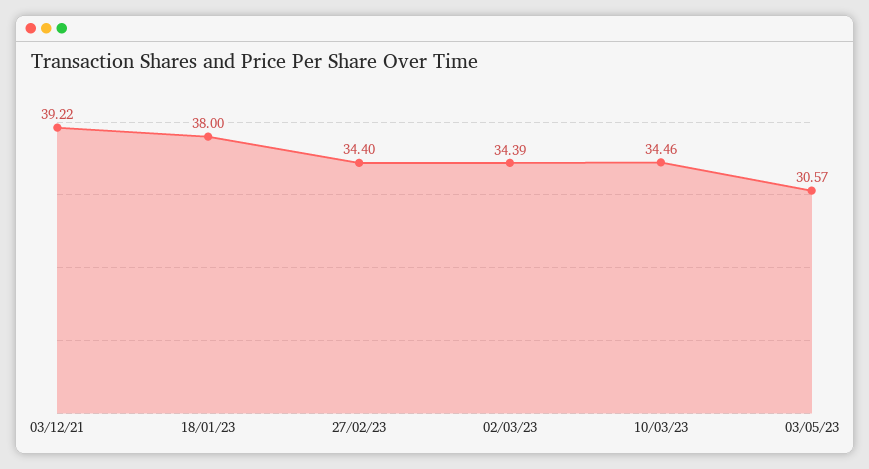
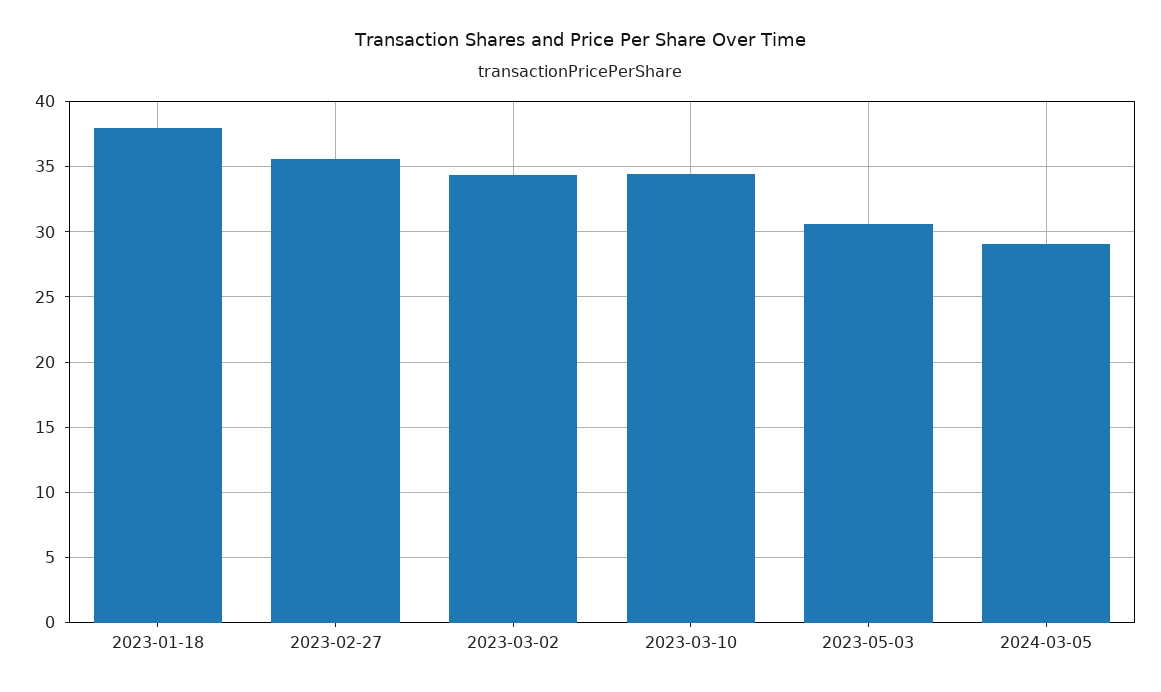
03/12/21: 39.22 -> none
27/02/23: 34.4 -> 35.5
2024-03-05: none -> 29

